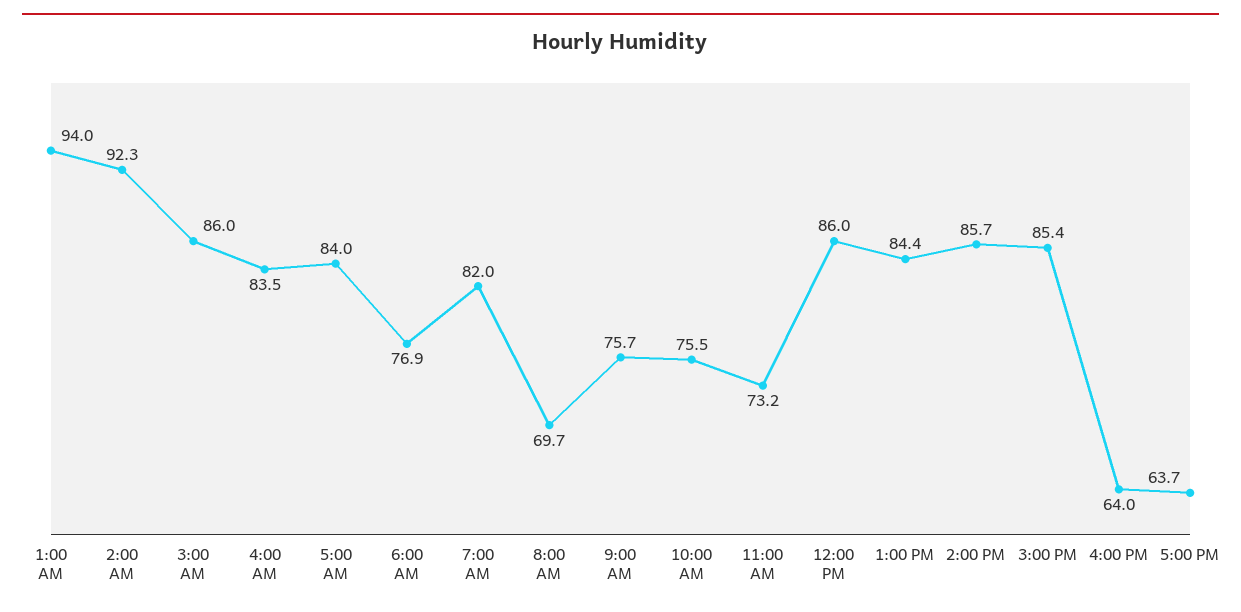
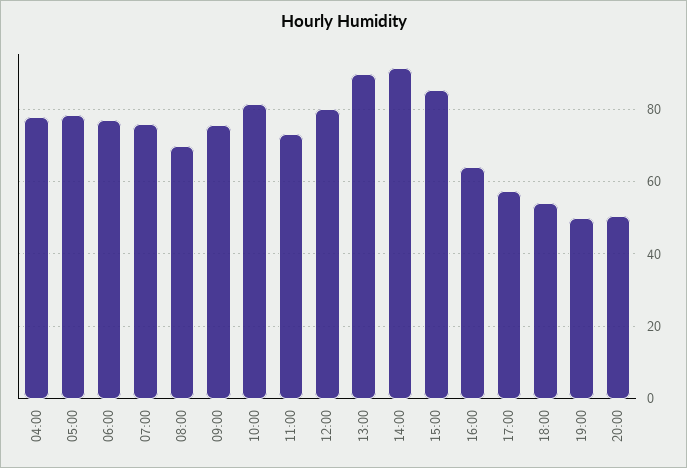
1:00 AM: 94 -> none
2:00 AM: 92.3 -> none
3:00 AM: 86 -> none
4:00 AM: 83.5 -> 78
5:00 AM: 84 -> 78
7:00 AM: 82 -> 76
10:00 AM: 75.5 -> 82
12:00 PM: 86 -> 80
1:00 PM: 84.4 -> 90
2:00 PM: 85.7 -> 92
5:00 PM: 63.7 -> 58
18:00: none -> 54
19:00: none -> 50
20:00: none -> 50

